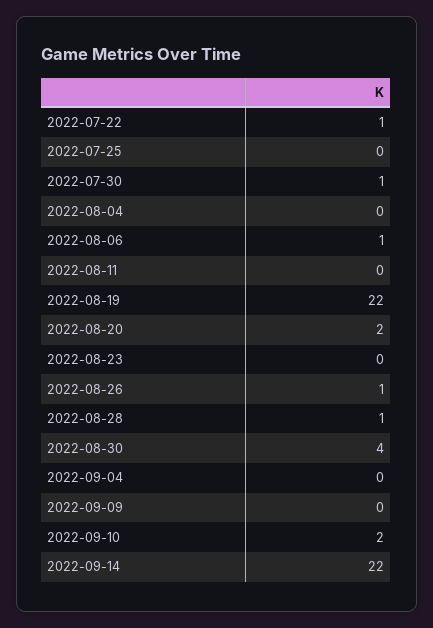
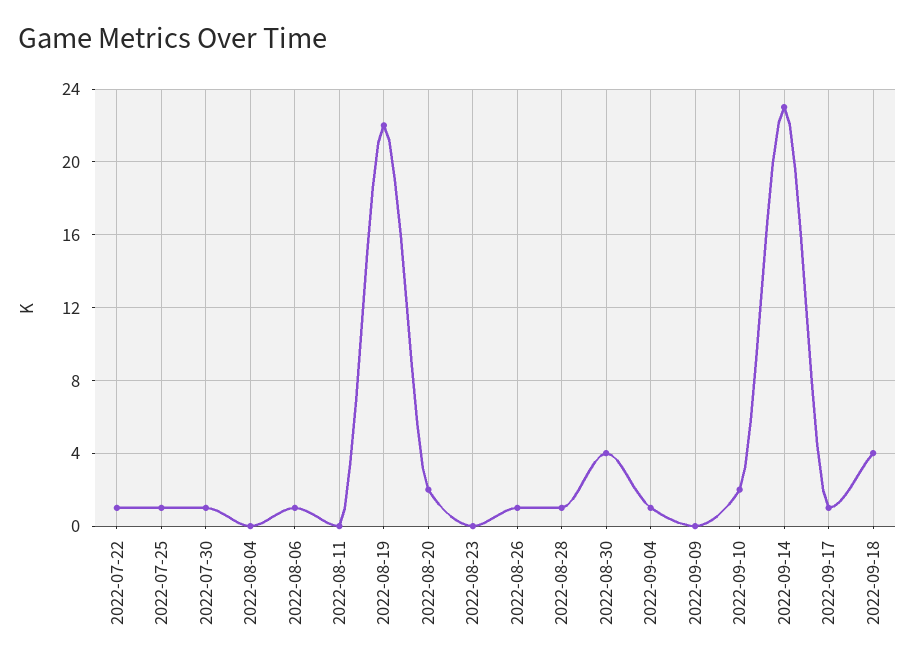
2022-07-25: 0 -> 1
2022-09-04: 0 -> 1
2022-09-14: 22 -> 23
2022-09-17: none -> 1
2022-09-18: none -> 4

